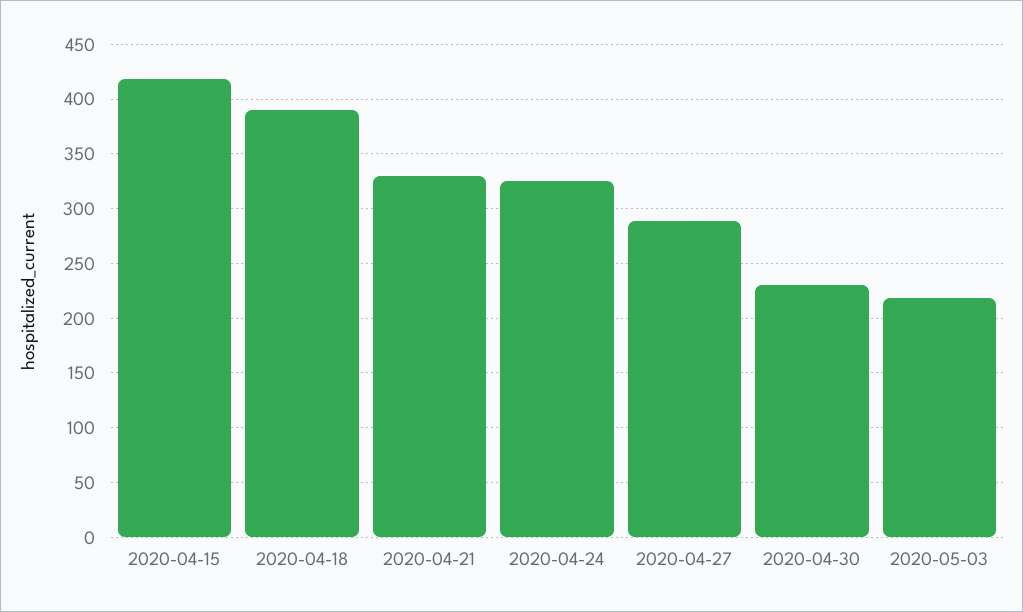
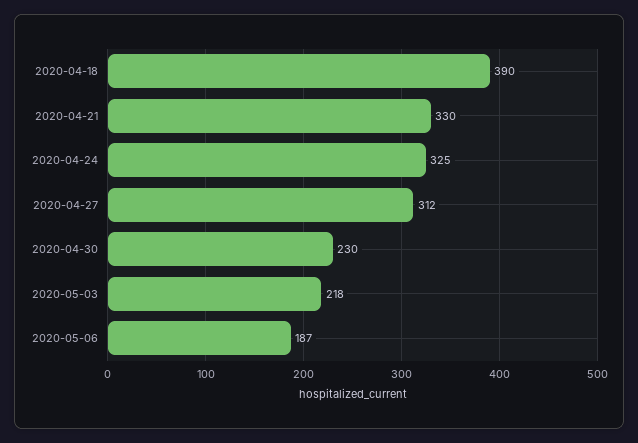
2020-04-15: 420 -> none
2020-04-27: 290 -> 312
2020-05-06: none -> 187

